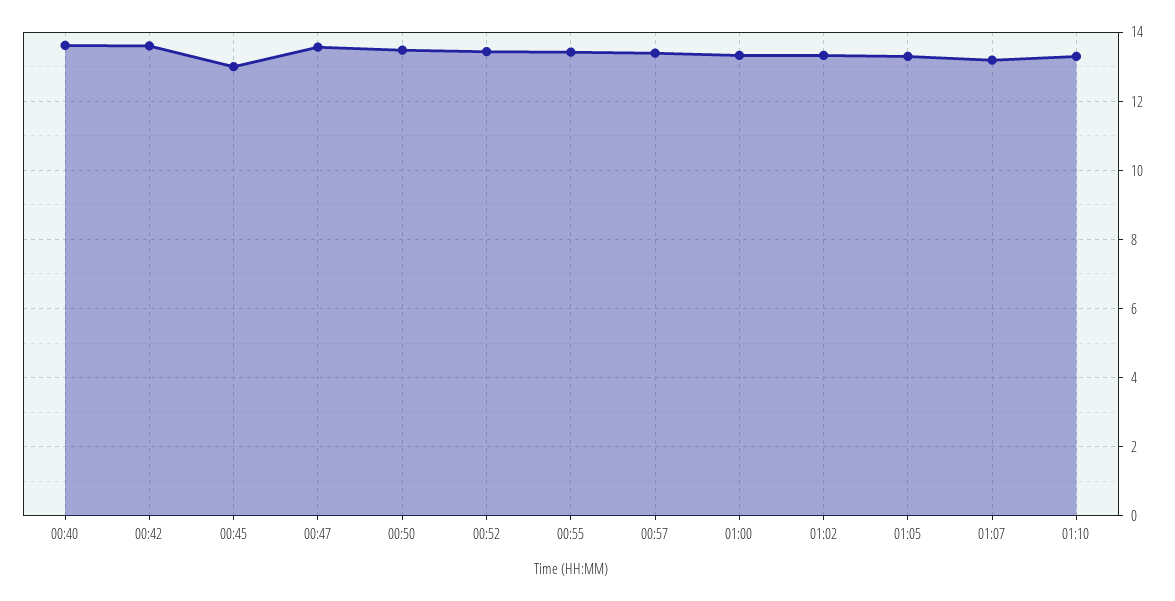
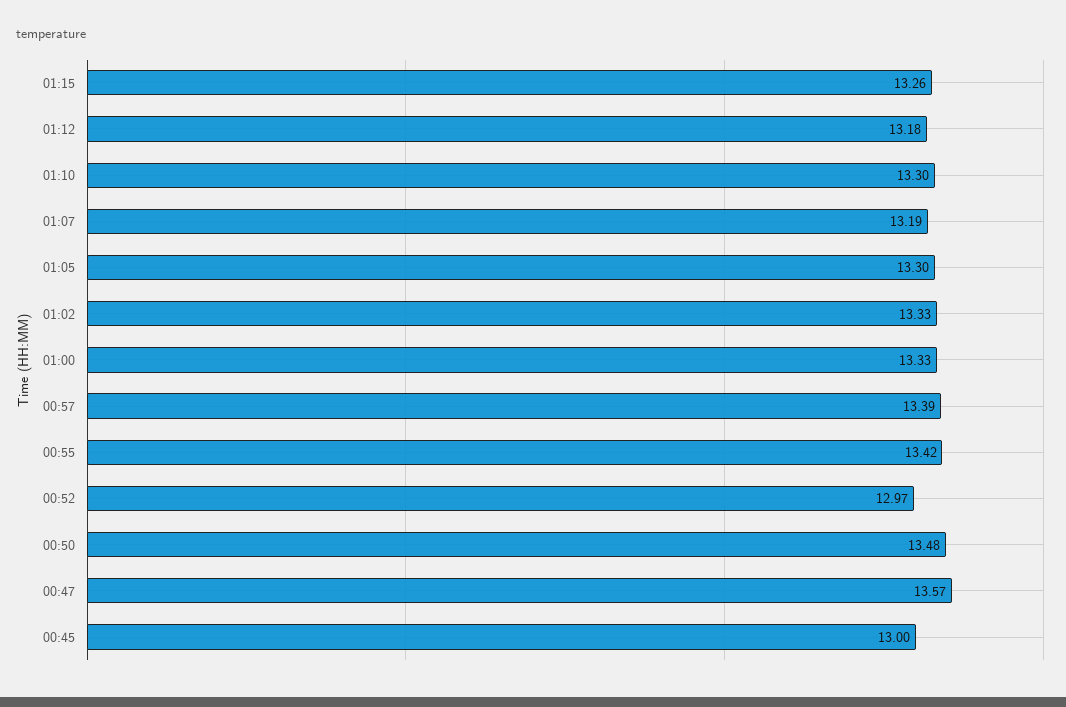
00:40: 13.6 -> none
00:42: 13.6 -> none
00:52: 13.4 -> 12.97
01:15: none -> 13.26
01:12: none -> 13.18

